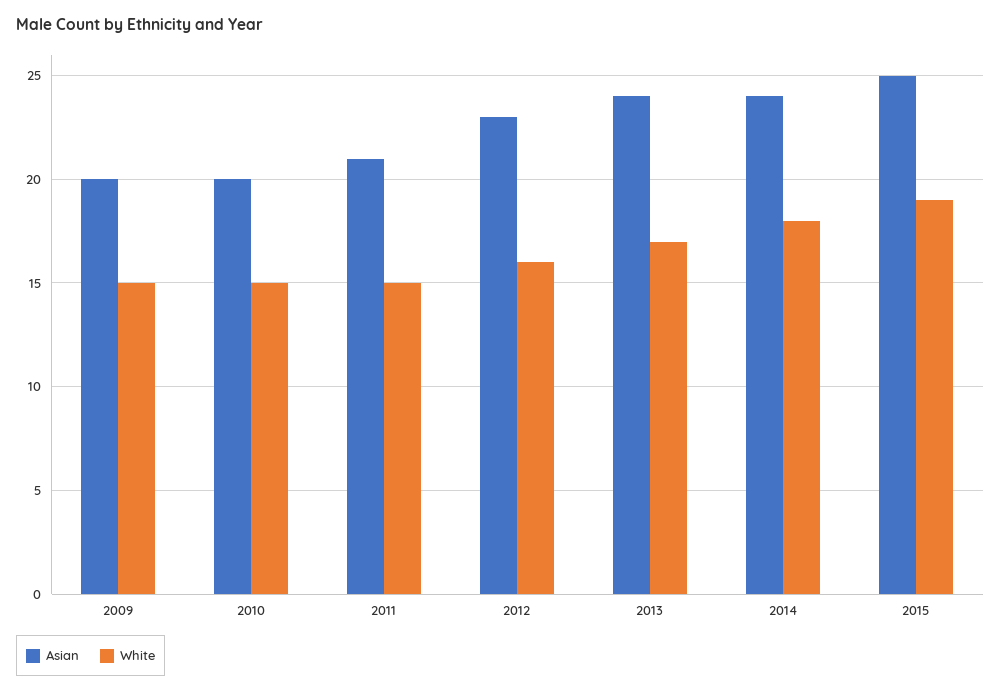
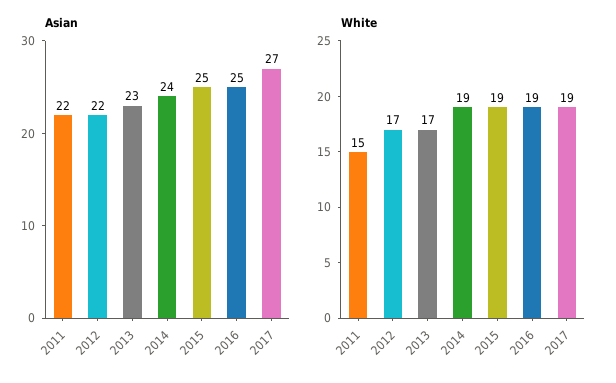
Asian, 2009: 20 -> none
White, 2009: 15 -> none
Asian, 2010: 20 -> none
White, 2010: 15 -> none
Asian, 2011: 21 -> 22
Asian, 2012: 23 -> 22
White, 2012: 16 -> 17
Asian, 2013: 24 -> 23
White, 2014: 18 -> 19
Asian, 2016: none -> 25
Asian, 2017: none -> 27
White, 2016: none -> 19
White, 2017: none -> 19

